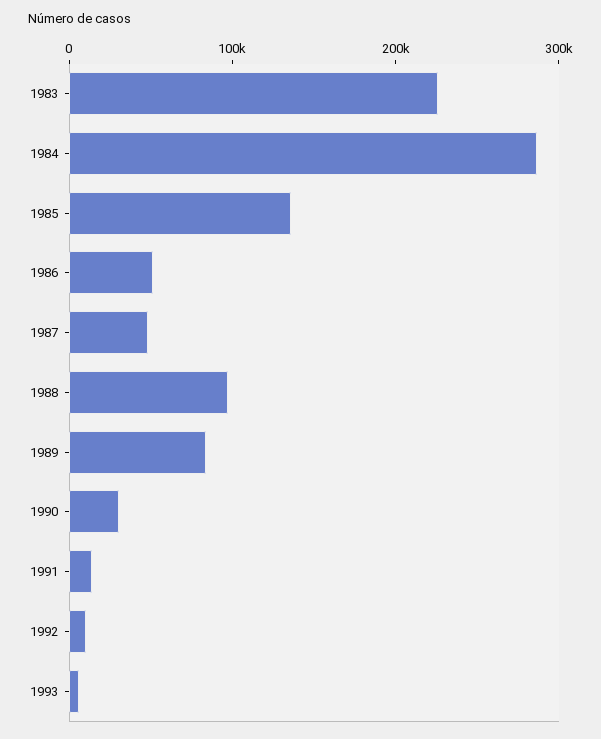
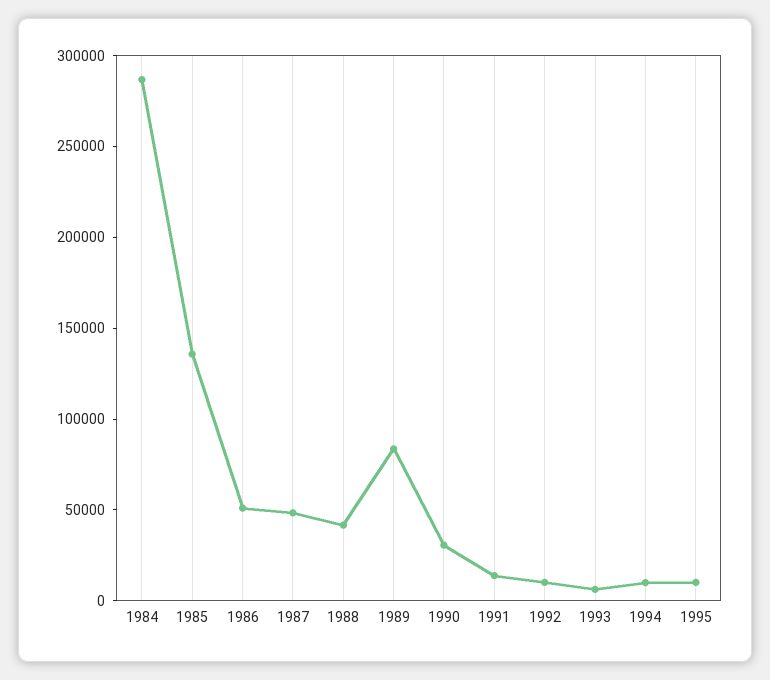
1983: 220000 -> none
1988: 100000 -> 40000
1994: none -> 10000
1995: none -> 10000

